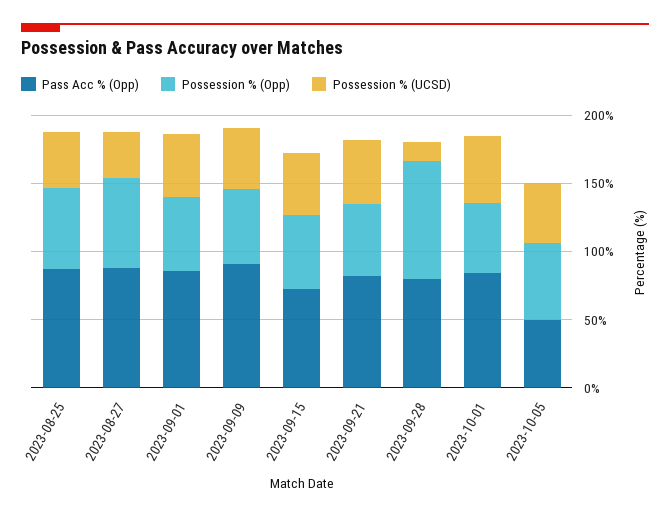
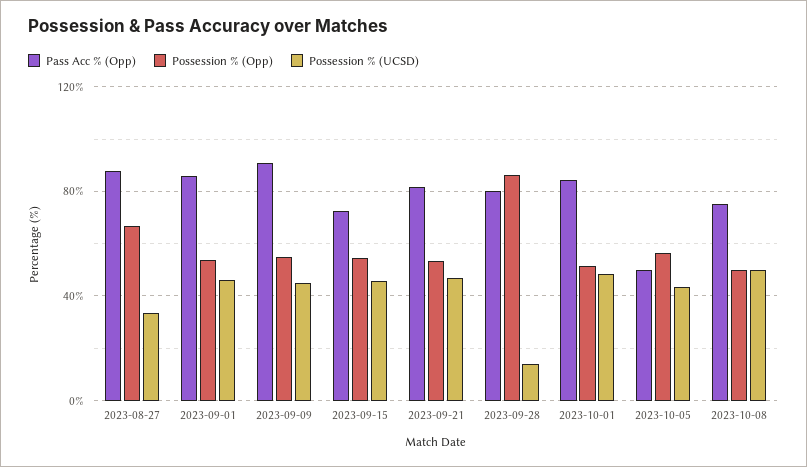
Pass Acc % (Opp), 2023-08-25: 90 -> none
Possession % (Opp), 2023-08-25: 60 -> none
Possession % (UCSD), 2023-08-25: 40 -> none
Pass Acc % (Opp), 2023-10-08: none -> 75
Possession % (Opp), 2023-10-08: none -> 50
Possession % (UCSD), 2023-10-08: none -> 50

